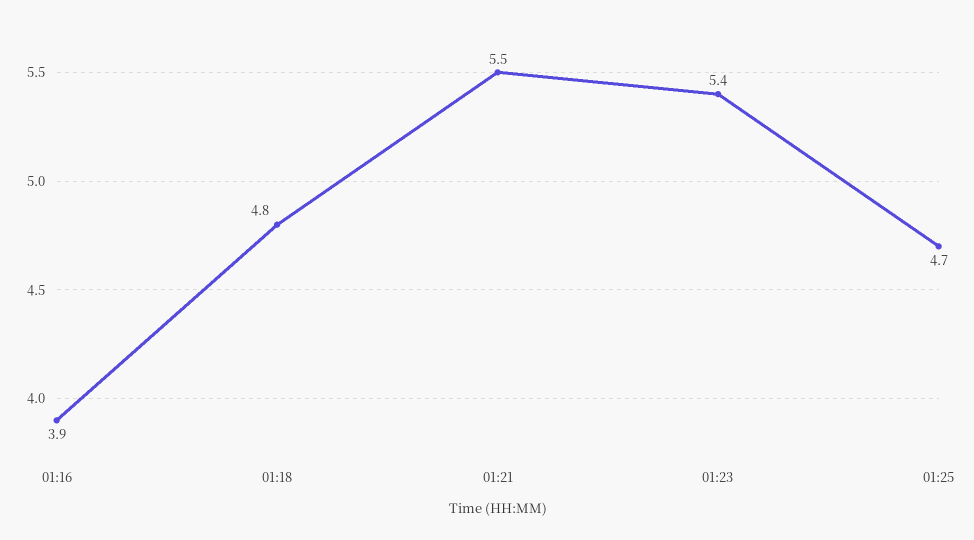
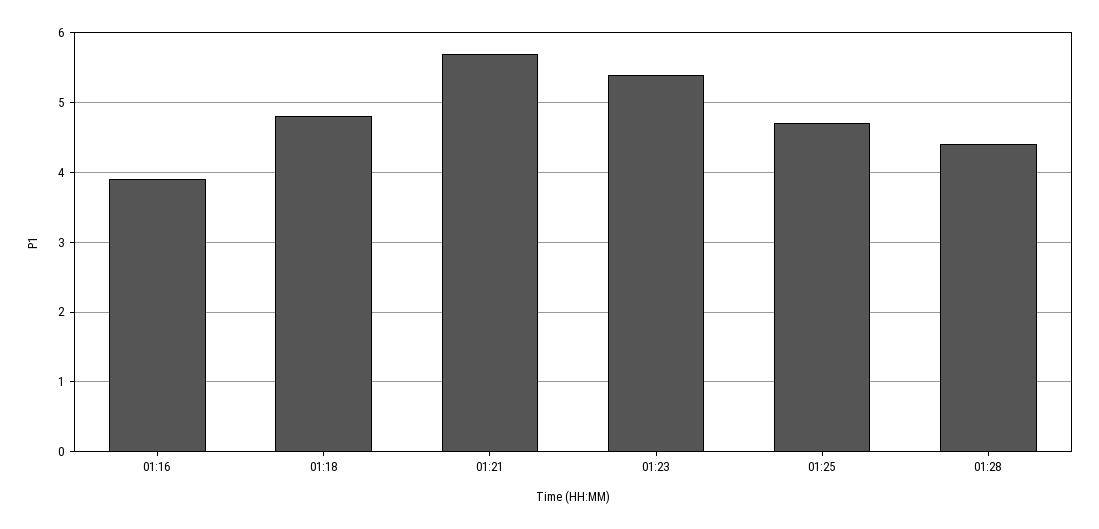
01:21: 5.5 -> 5.7
01:28: none -> 4.4

